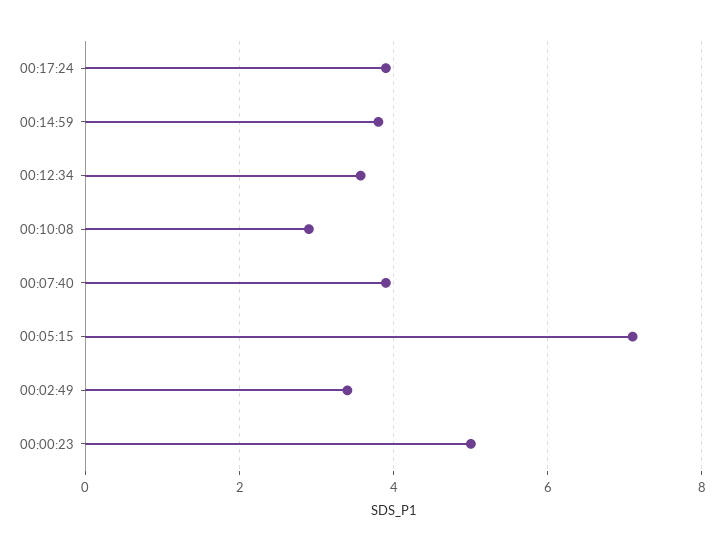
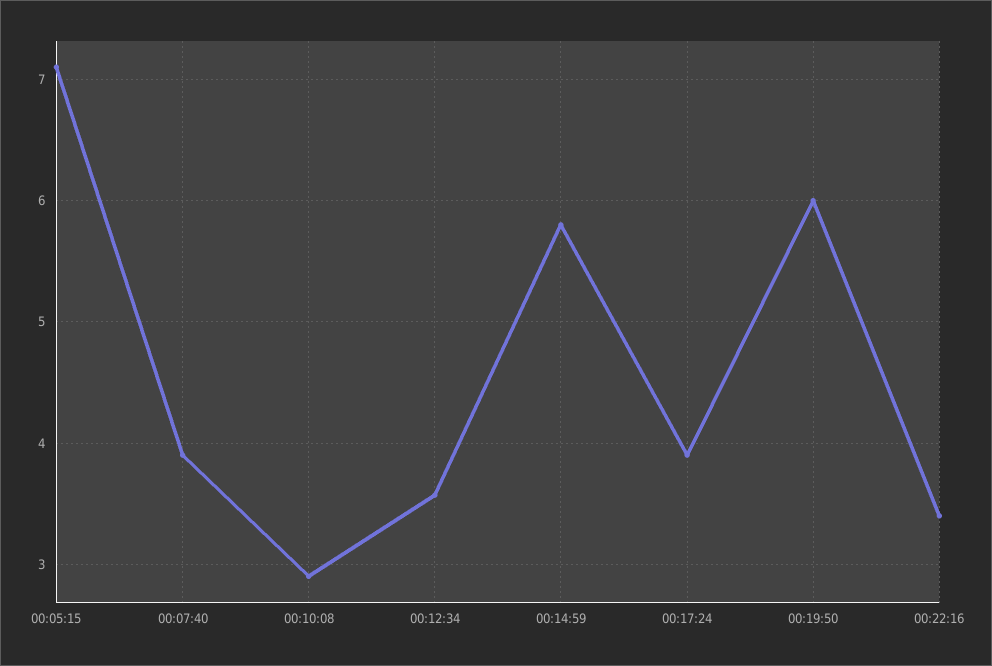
00:14:59: 3.8 -> 5.8
00:02:49: 3.4 -> none
00:00:23: 5 -> none
00:19:50: none -> 6
00:22:16: none -> 3.4

